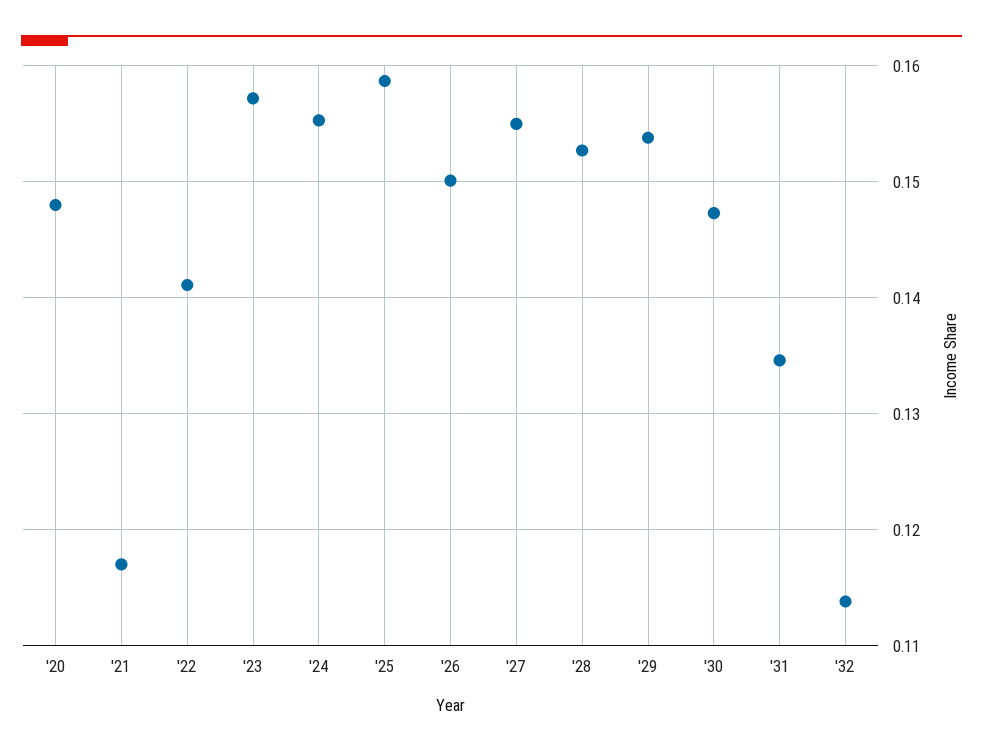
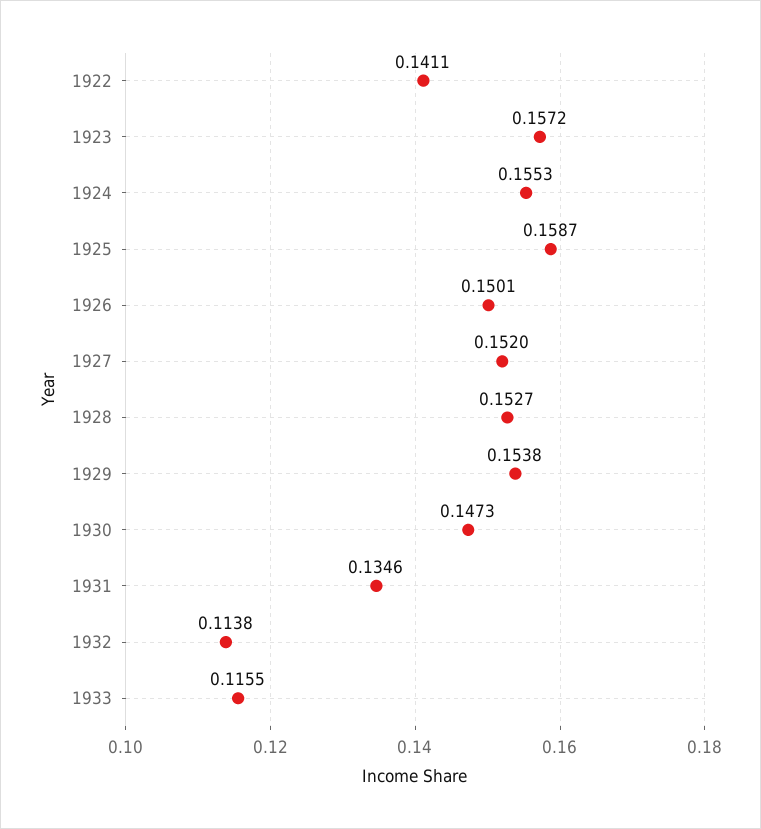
'20: 0.148 -> none
'21: 0.117 -> none
'27: 0.155 -> 0.152
1933: none -> 0.1155

